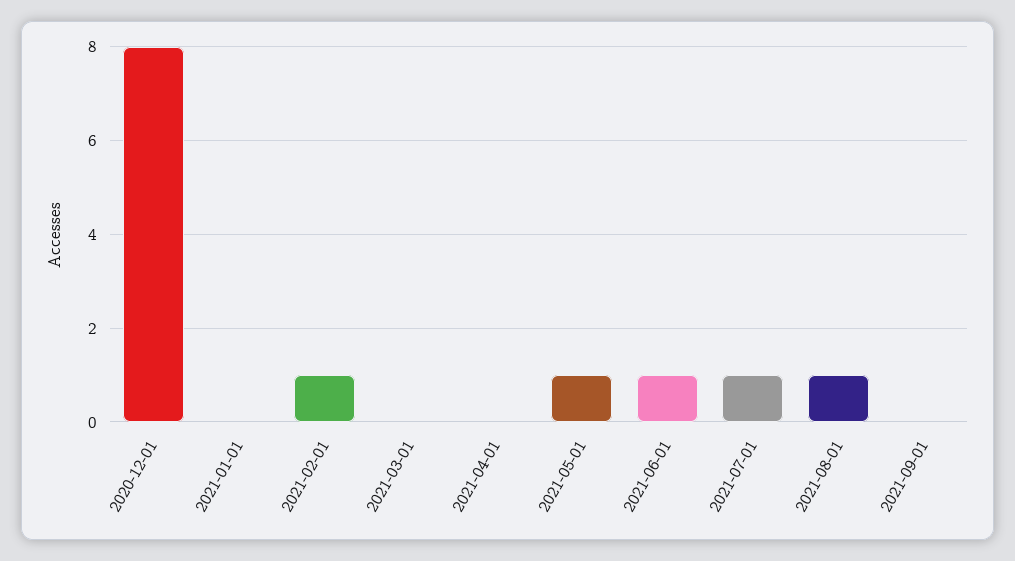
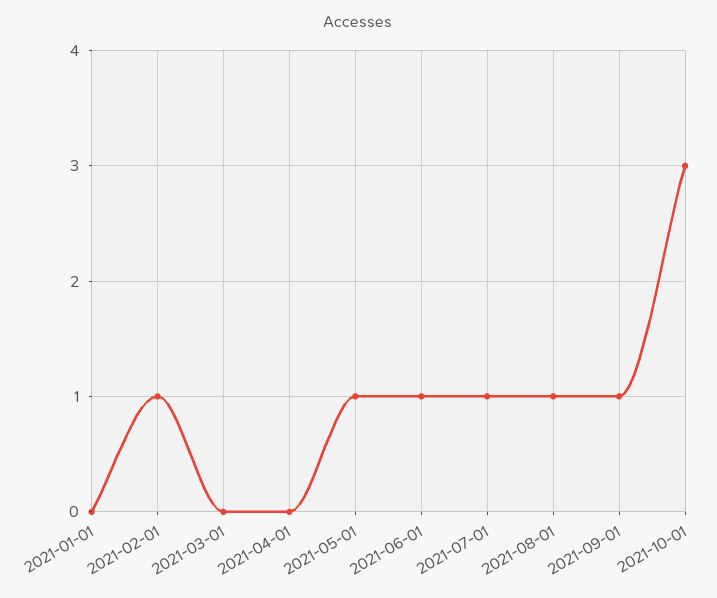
2020-12-01: 8 -> none
2021-09-01: 0 -> 1
2021-10-01: none -> 3

